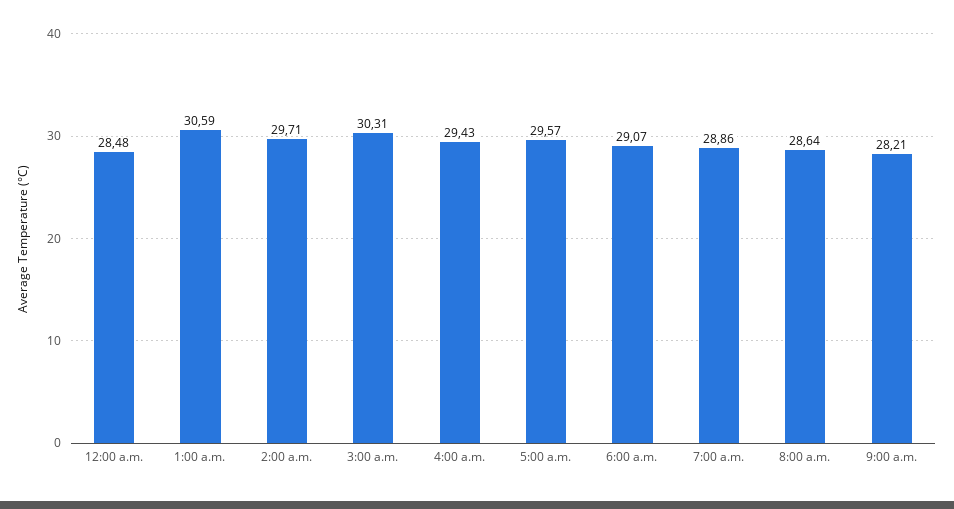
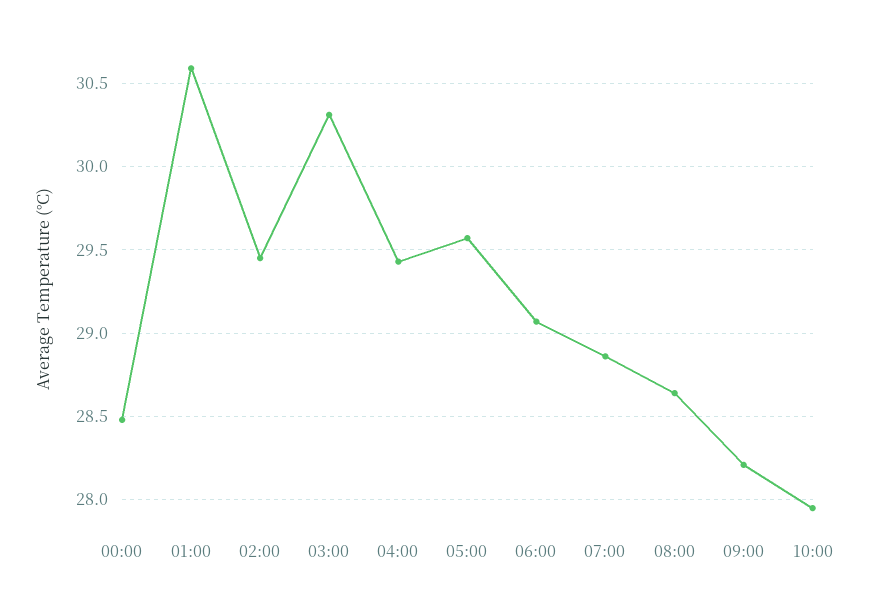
2:00 a.m.: 29.71 -> 29.45
10:00: none -> 27.95

